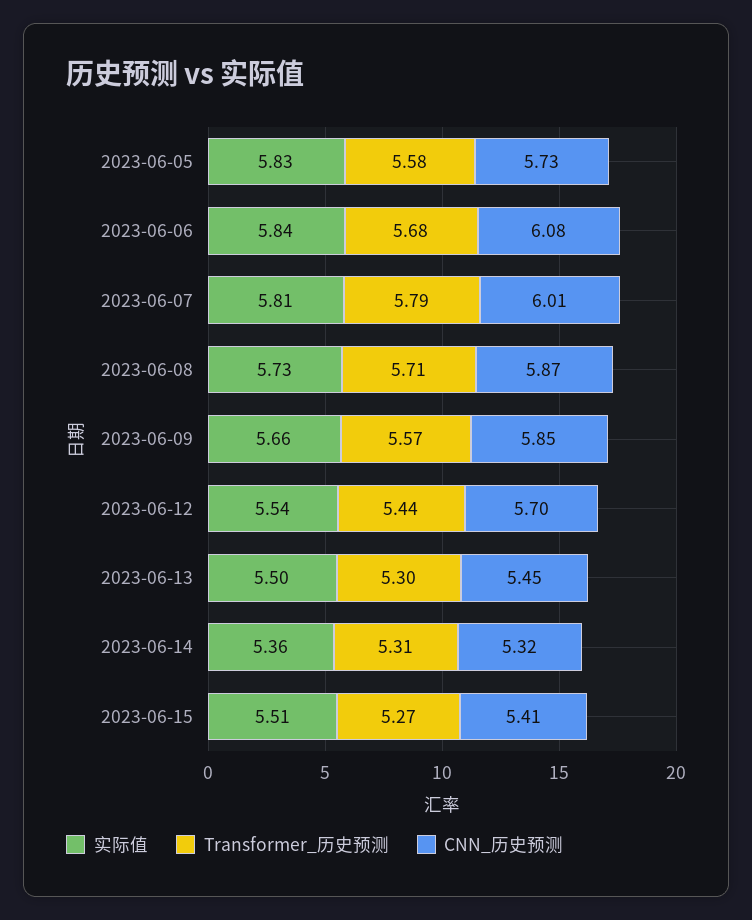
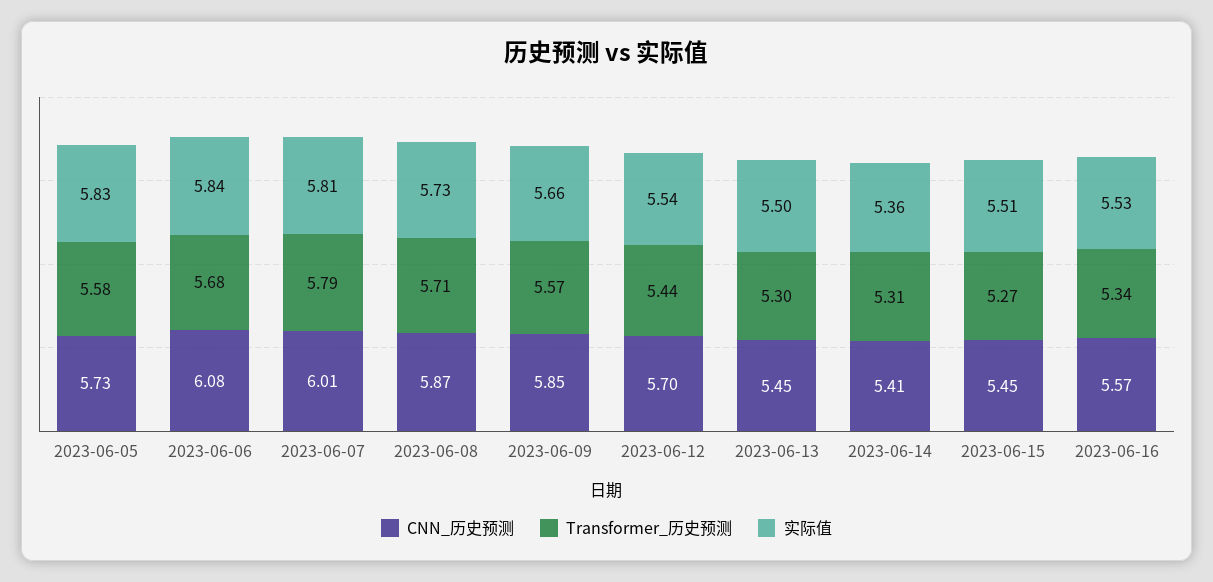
CNN_历史预测, 2023-06-14: 5.32 -> 5.41
CNN_历史预测, 2023-06-15: 5.41 -> 5.45
CNN_历史预测, 2023-06-16: none -> 5.57
Transformer_历史预测, 2023-06-16: none -> 5.34
实际值, 2023-06-16: none -> 5.53

